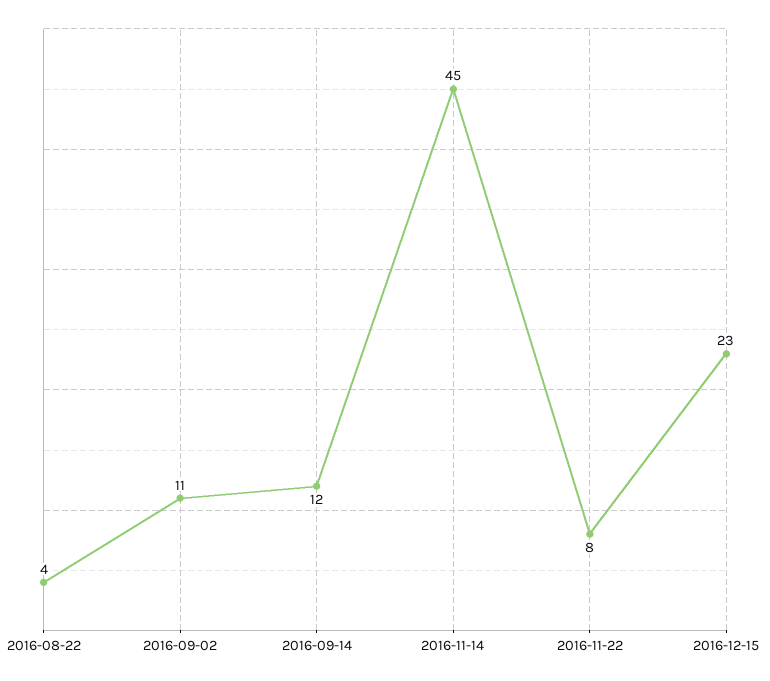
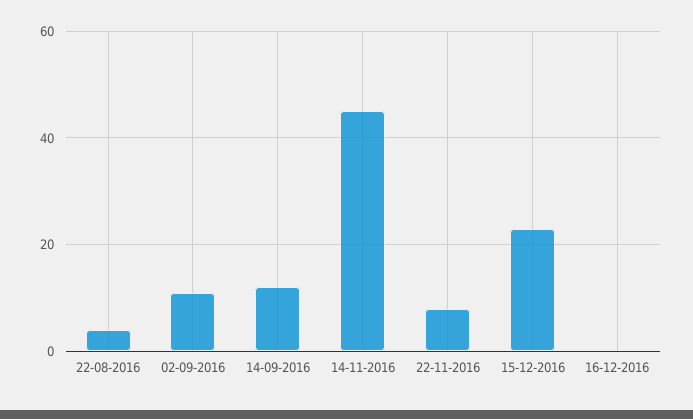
16-12-2016: none -> 0

